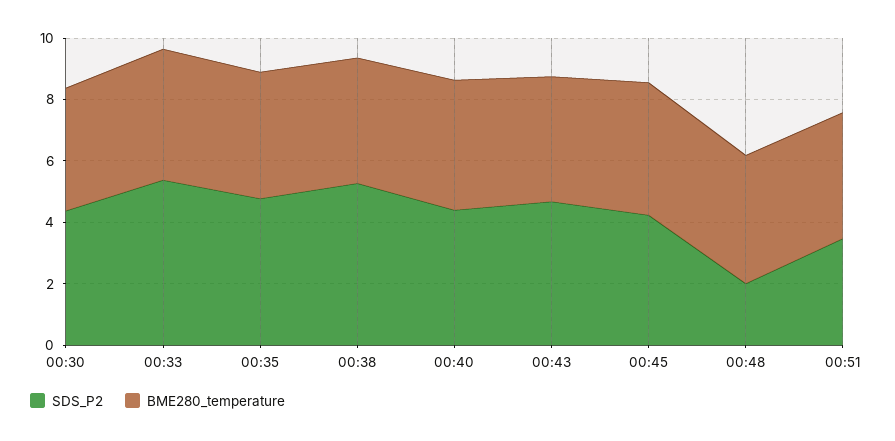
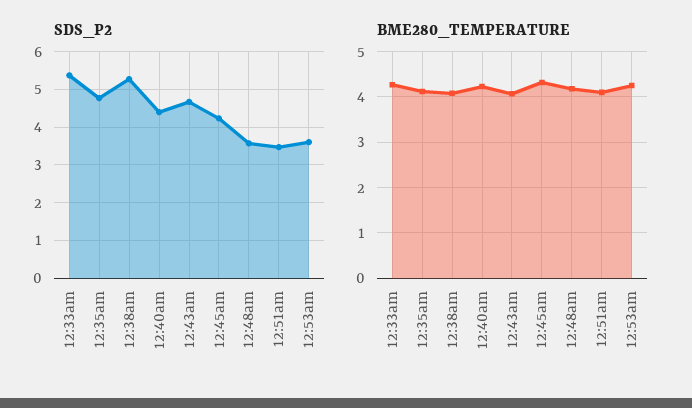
SDS_P2, 00:30: 4.5 -> none
BME280_temperature, 00:30: 4 -> none
SDS_P2, 00:48: 2 -> 3.6
SDS_P2, 12:53am: none -> 3.6
BME280_temperature, 12:53am: none -> 4.2

